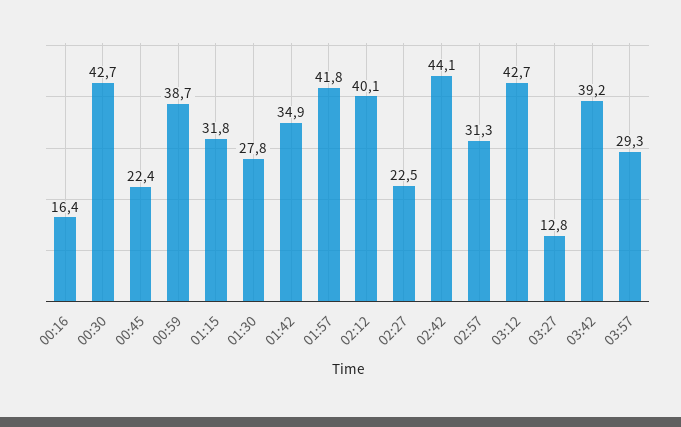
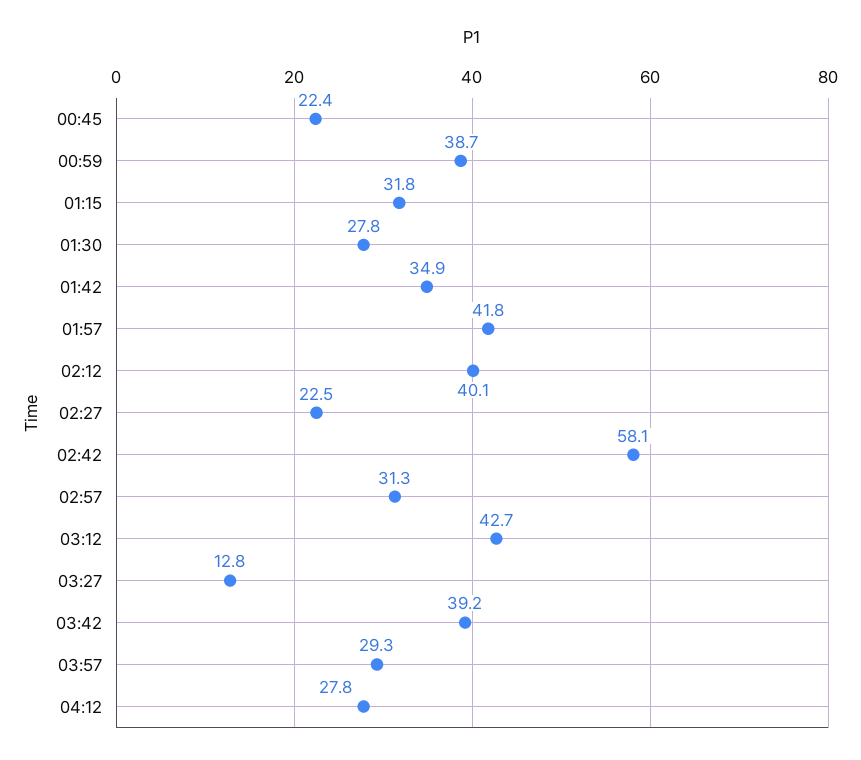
00:16: 16.4 -> none
00:30: 42.7 -> none
02:42: 44.1 -> 58.1
04:12: none -> 27.8

